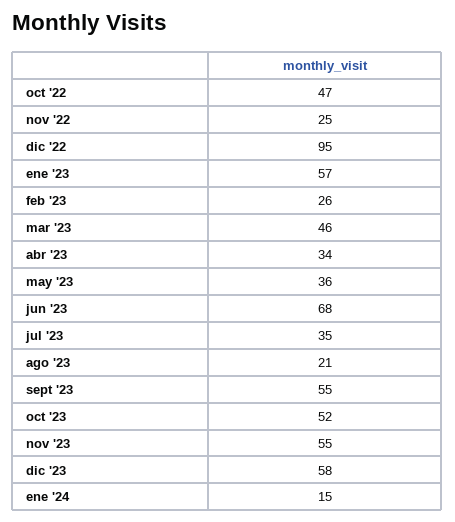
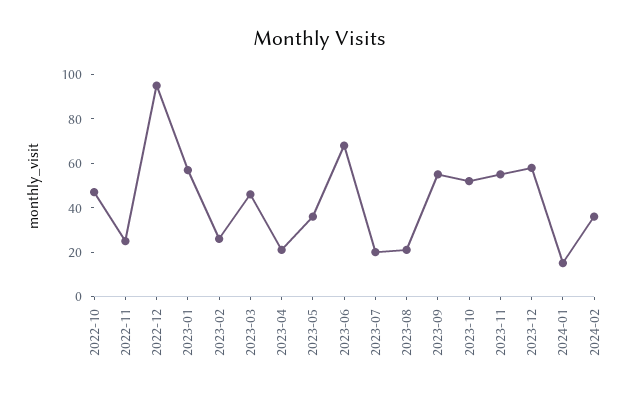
abr '23: 34 -> 20
jul '23: 35 -> 20
2024-02: none -> 35

